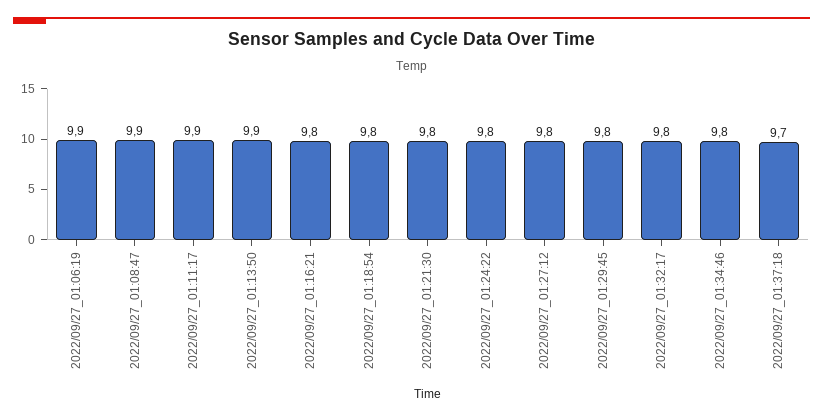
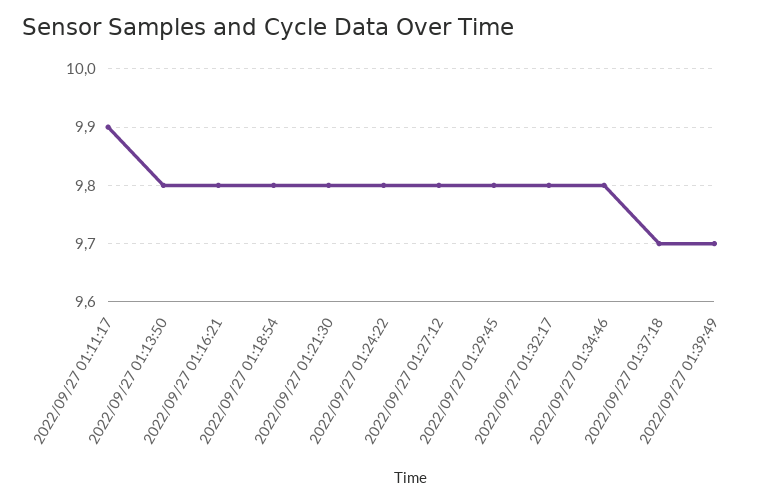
2022/09/27_01:06:19: 9.9 -> none
2022/09/27_01:08:47: 9.9 -> none
2022/09/27_01:13:50: 9.9 -> 9.8
2022/09/27 01:39:49: none -> 9.7

